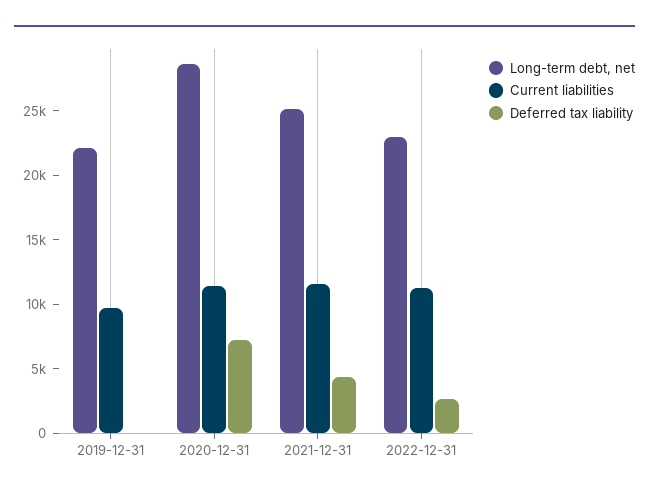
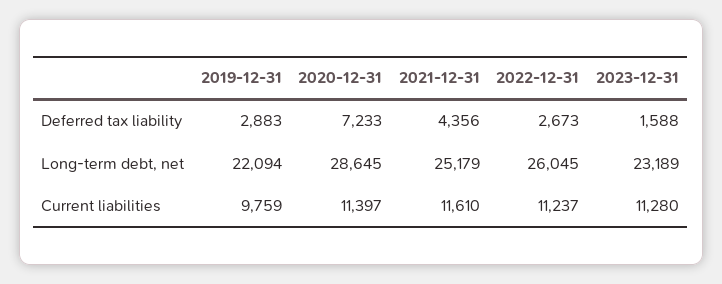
Deferred tax liability, 2019-12-31: 0 -> 2883
Long-term debt, net, 2022-12-31: 23000 -> 26045
Deferred tax liability, 2023-12-31: none -> 1588
Long-term debt, net, 2023-12-31: none -> 23189
Current liabilities, 2023-12-31: none -> 11280

